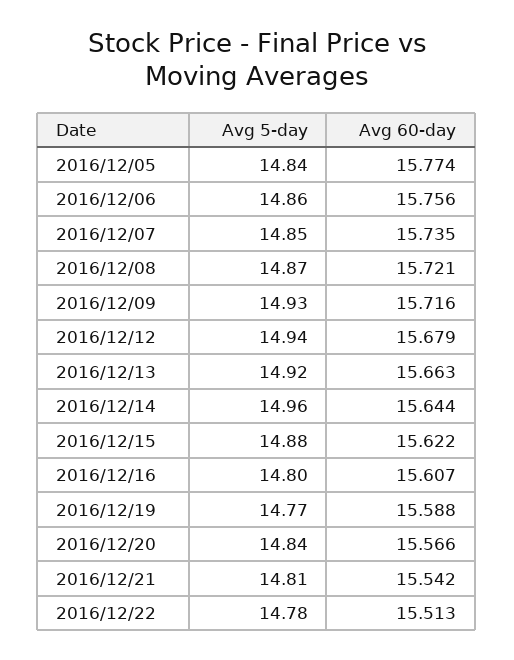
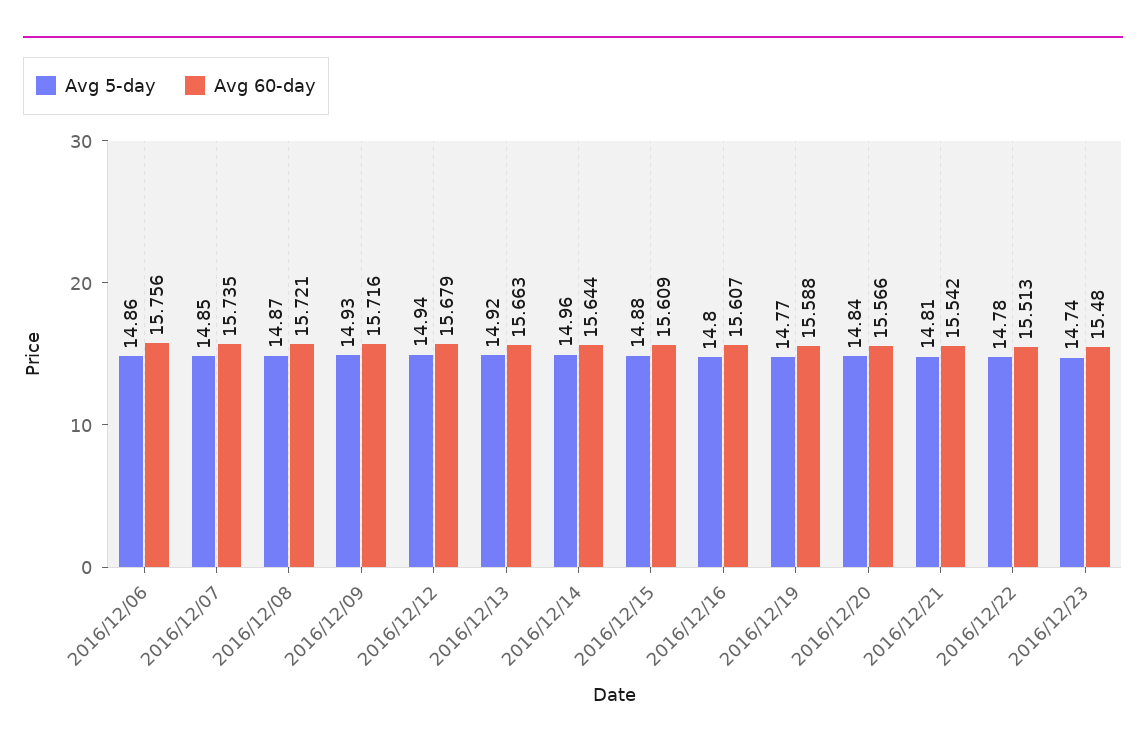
Avg 5-day, 2016/12/05: 14.84 -> none
Avg 60-day, 2016/12/05: 15.774 -> none
Avg 60-day, 2016/12/15: 15.622 -> 15.609
Avg 5-day, 2016/12/23: none -> 14.74
Avg 60-day, 2016/12/23: none -> 15.48

